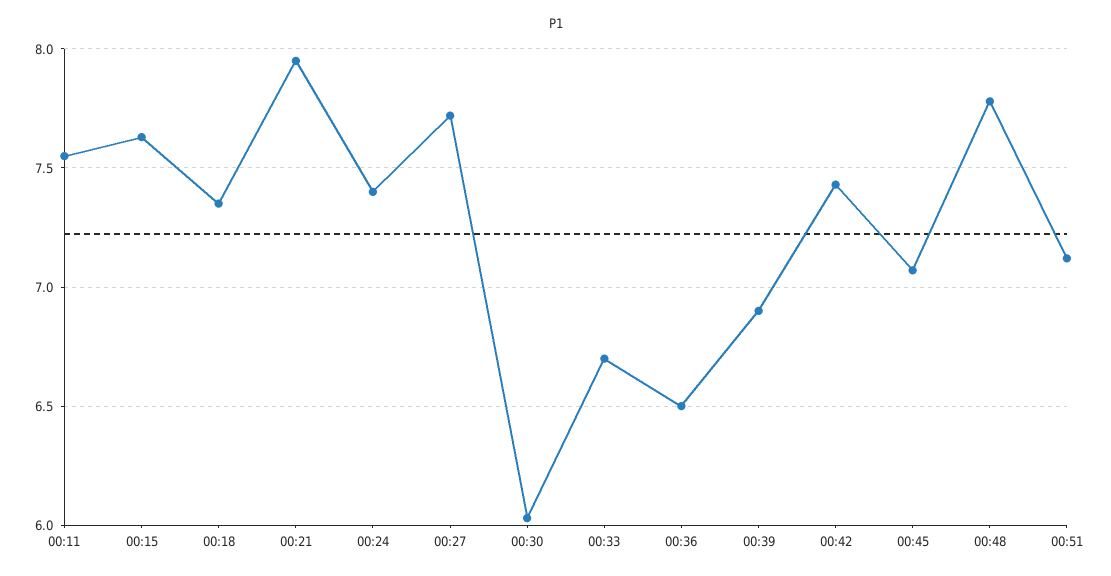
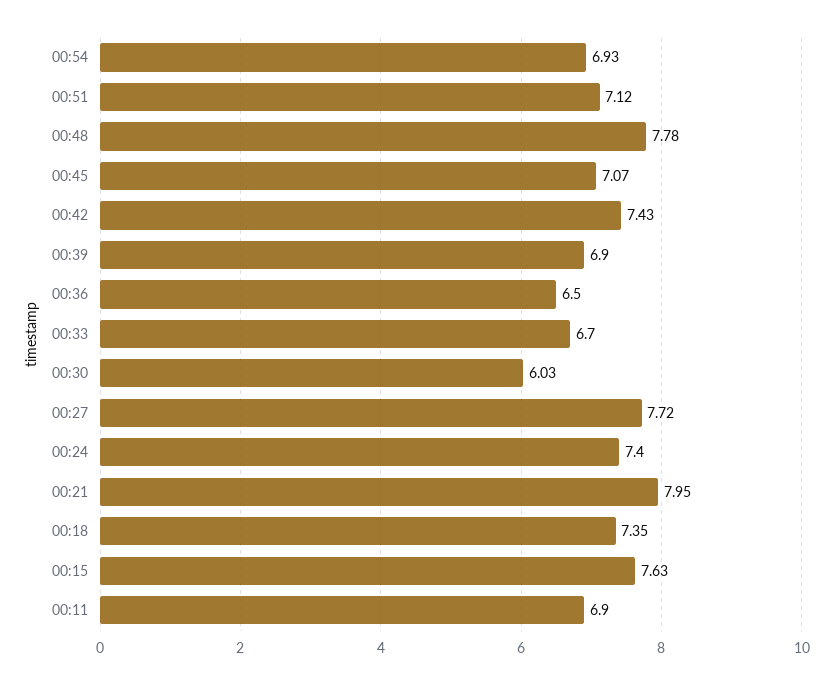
00:11: 7.55 -> 6.9
00:54: none -> 6.93

